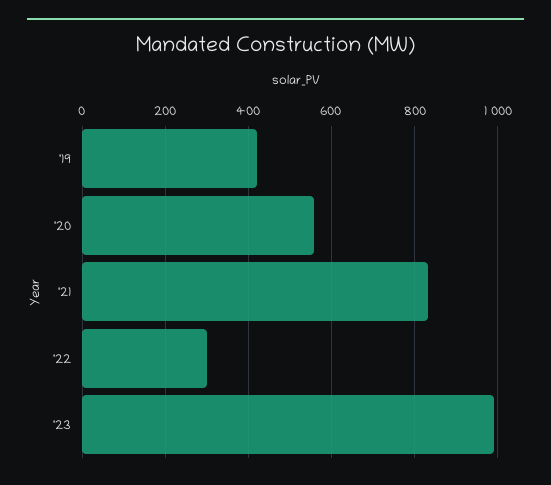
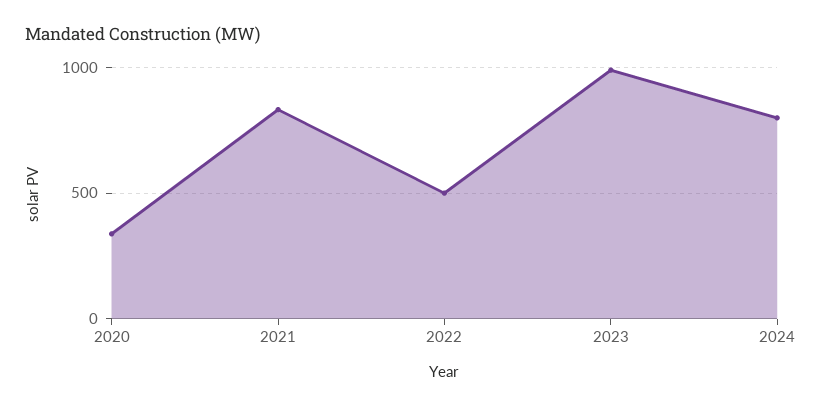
'19: 420 -> none
'20: 560 -> 350
'22: 300 -> 500
2024: none -> 800

